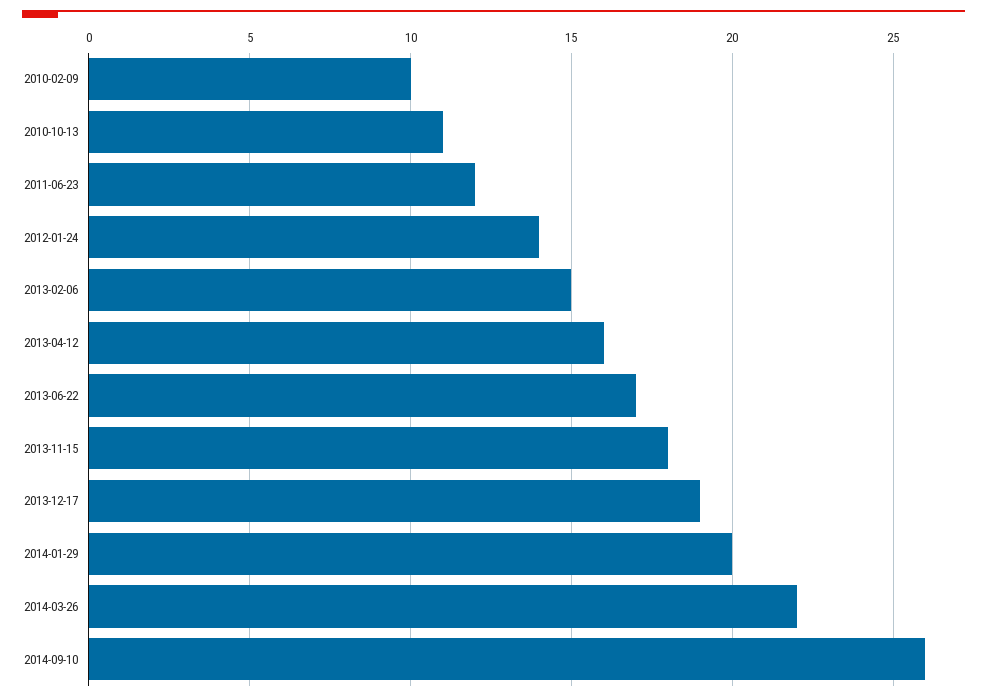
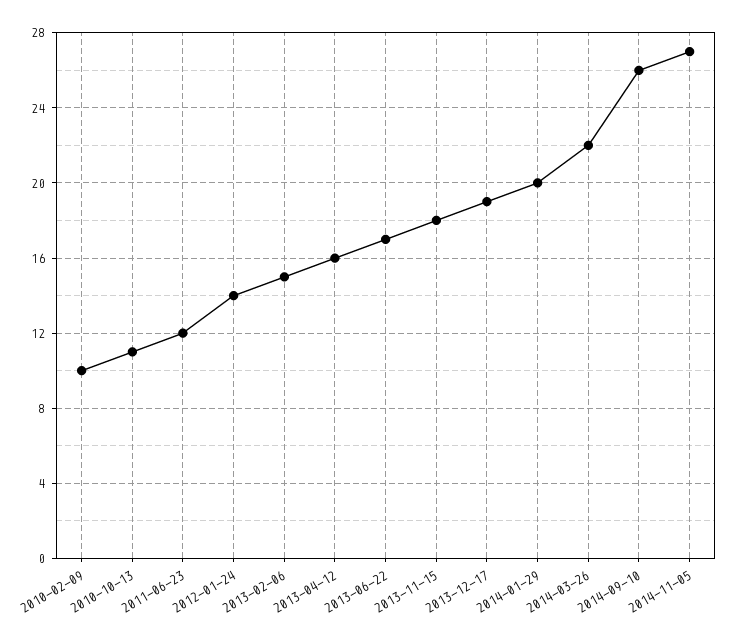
2014-11-05: none -> 27

